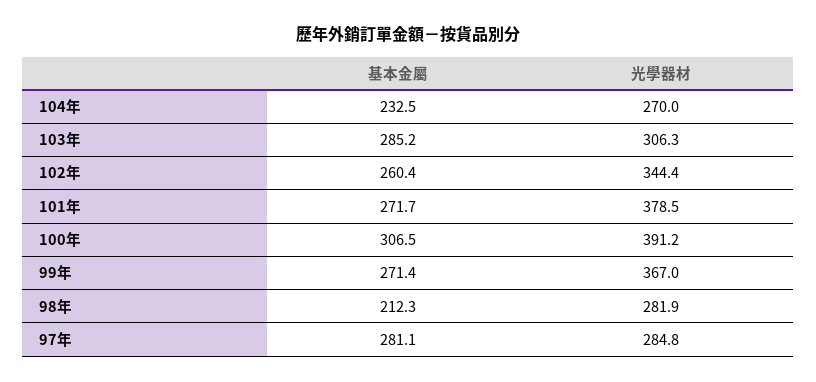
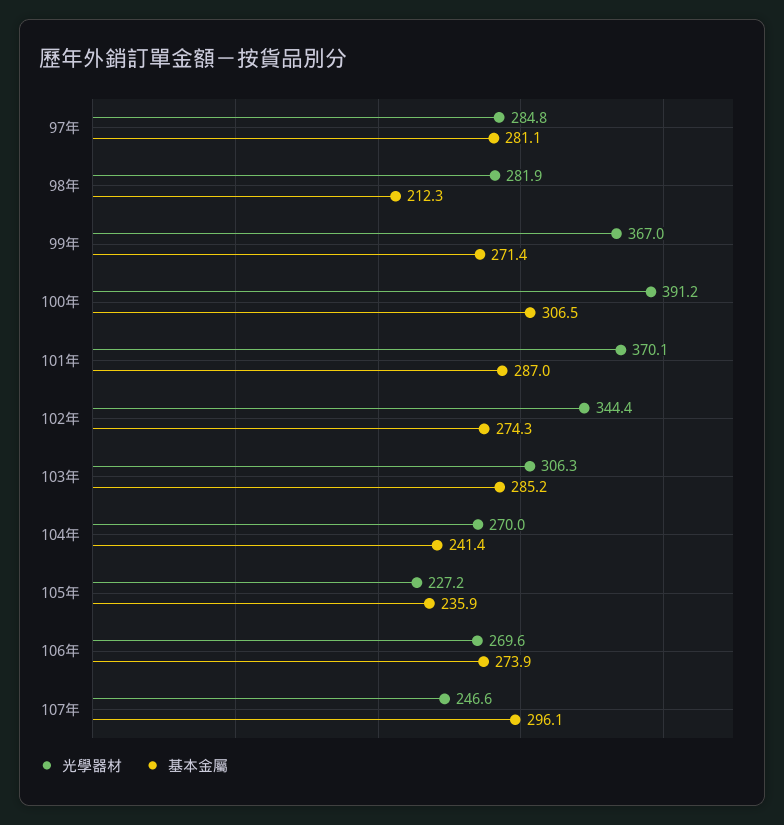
基本金屬, 104年: 232.5 -> 241.4
基本金屬, 102年: 260.4 -> 274.3
基本金屬, 101年: 271.7 -> 287
光學器材, 101年: 378.5 -> 370.1
光學器材, 105年: none -> 227.2
基本金屬, 105年: none -> 235.9
光學器材, 106年: none -> 269.6
基本金屬, 106年: none -> 273.9
光學器材, 107年: none -> 246.6
基本金屬, 107年: none -> 296.1

